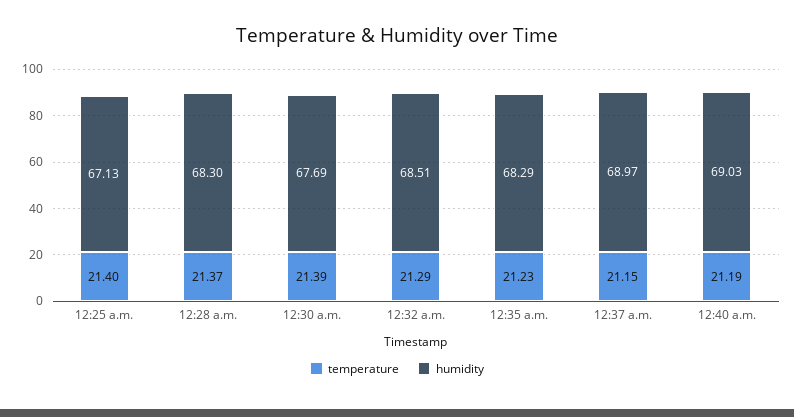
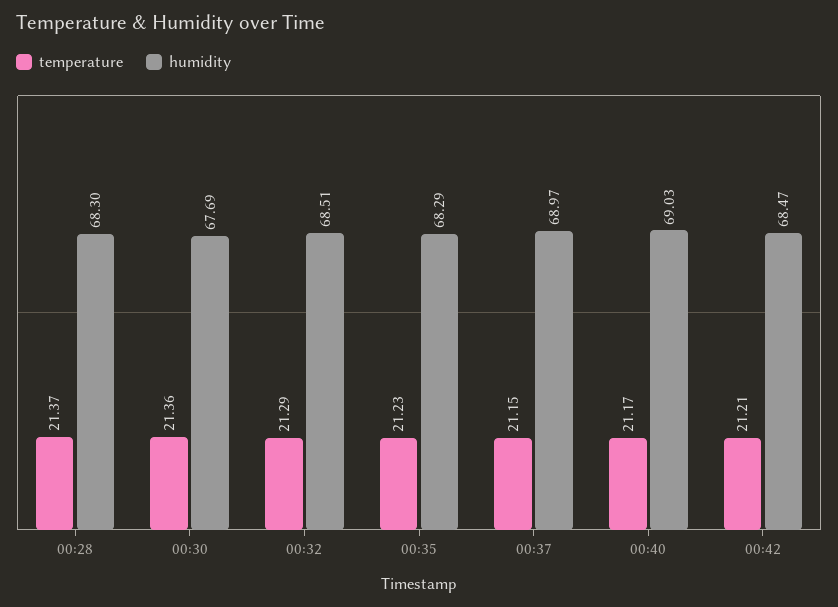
temperature, 12:25 a.m.: 21.4 -> none
humidity, 12:25 a.m.: 67.13 -> none
temperature, 12:30 a.m.: 21.39 -> 21.36
temperature, 12:40 a.m.: 21.19 -> 21.17
temperature, 00:42: none -> 21.21
humidity, 00:42: none -> 68.47

